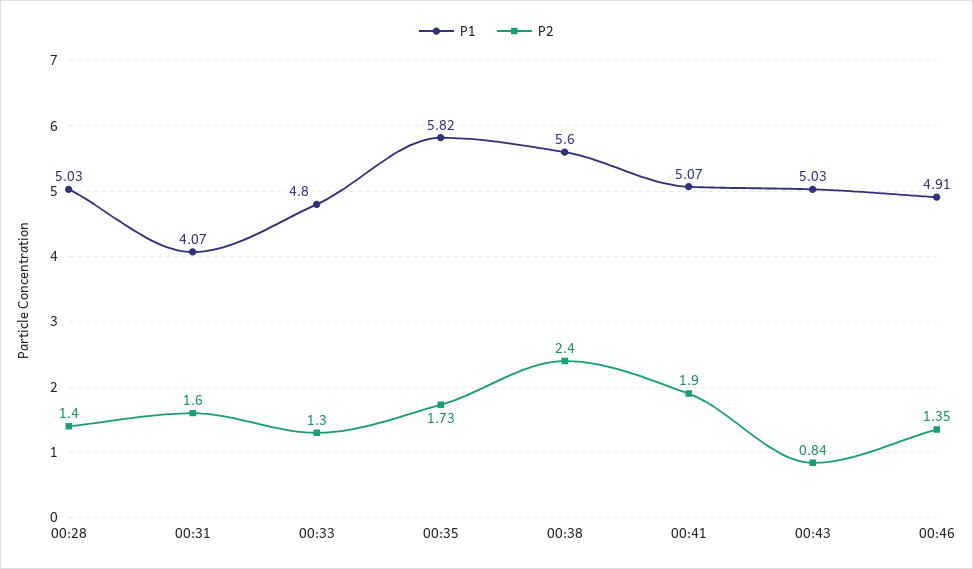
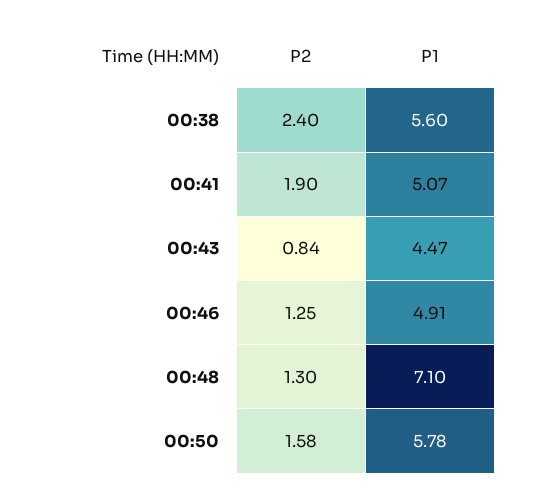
P1, 00:28: 5.03 -> none
P2, 00:28: 1.4 -> none
P1, 00:31: 4.07 -> none
P2, 00:31: 1.6 -> none
P1, 00:33: 4.8 -> none
P2, 00:33: 1.3 -> none
P1, 00:35: 5.82 -> none
P2, 00:35: 1.73 -> none
P1, 00:43: 5.03 -> 4.47
P2, 00:46: 1.35 -> 1.25
P2, 00:48: none -> 1.3
P1, 00:48: none -> 7.1
P2, 00:50: none -> 1.58
P1, 00:50: none -> 5.78

